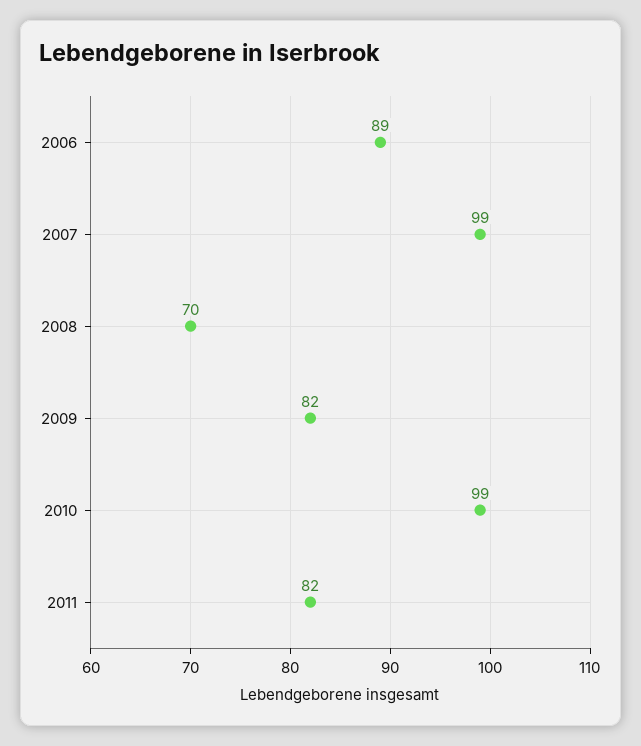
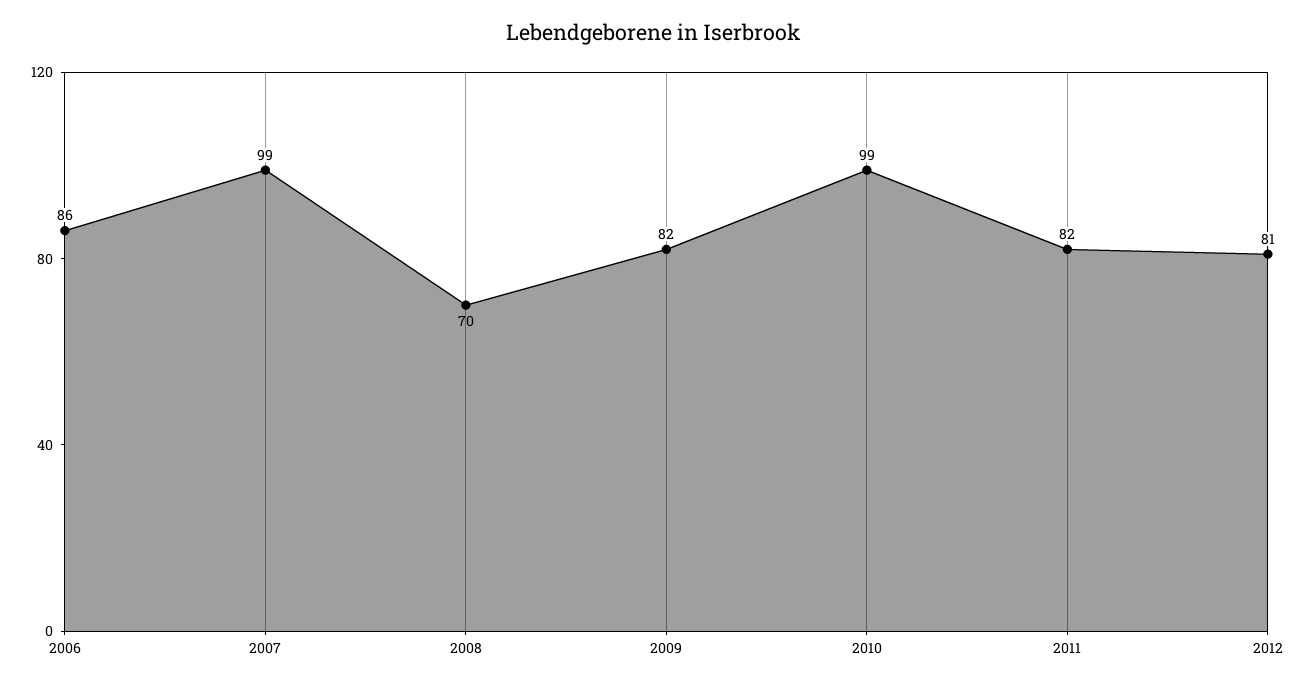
2006: 89 -> 86
2012: none -> 81

